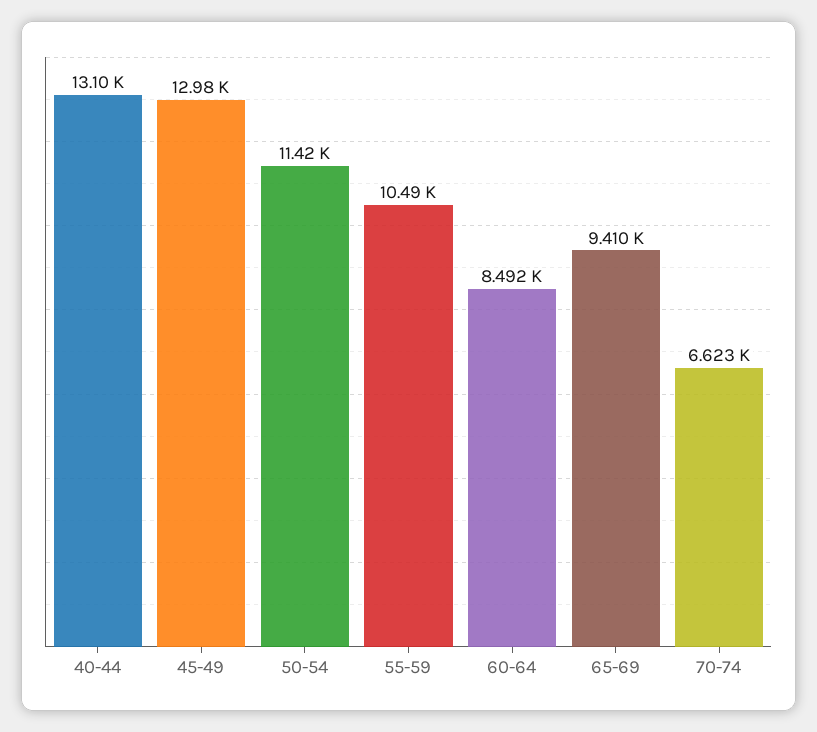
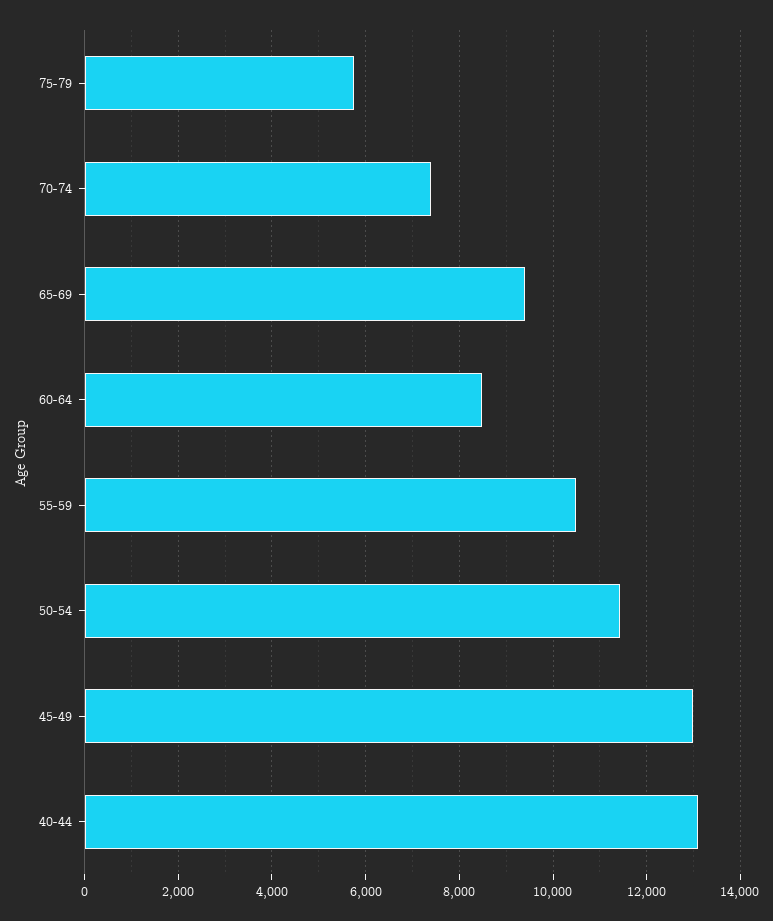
70-74: 6623 -> 7400
75-79: none -> 5800

